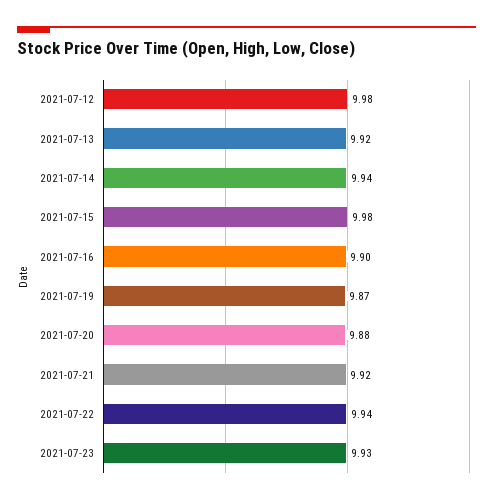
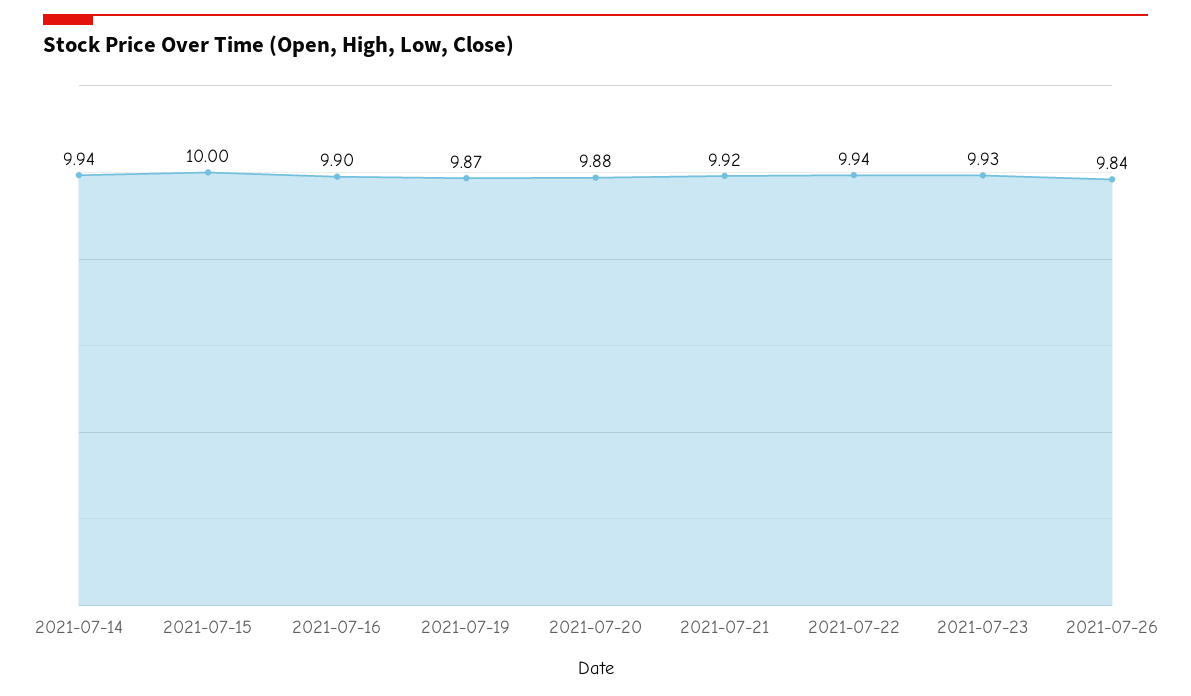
2021-07-12: 9.98 -> none
2021-07-13: 9.92 -> none
2021-07-15: 9.98 -> 10
2021-07-26: none -> 9.84

